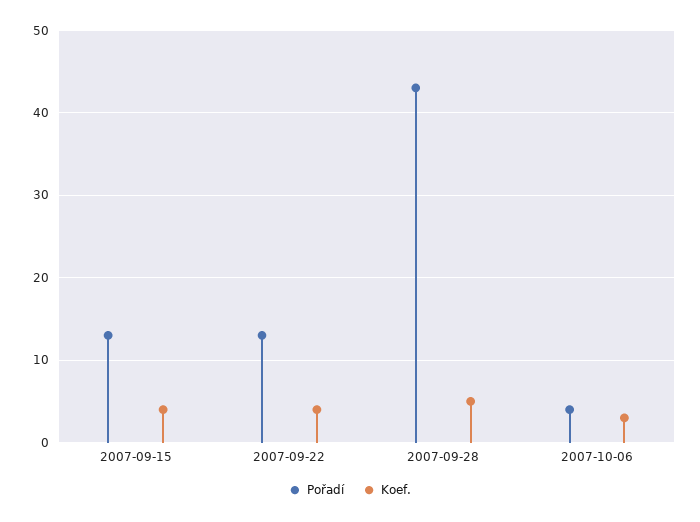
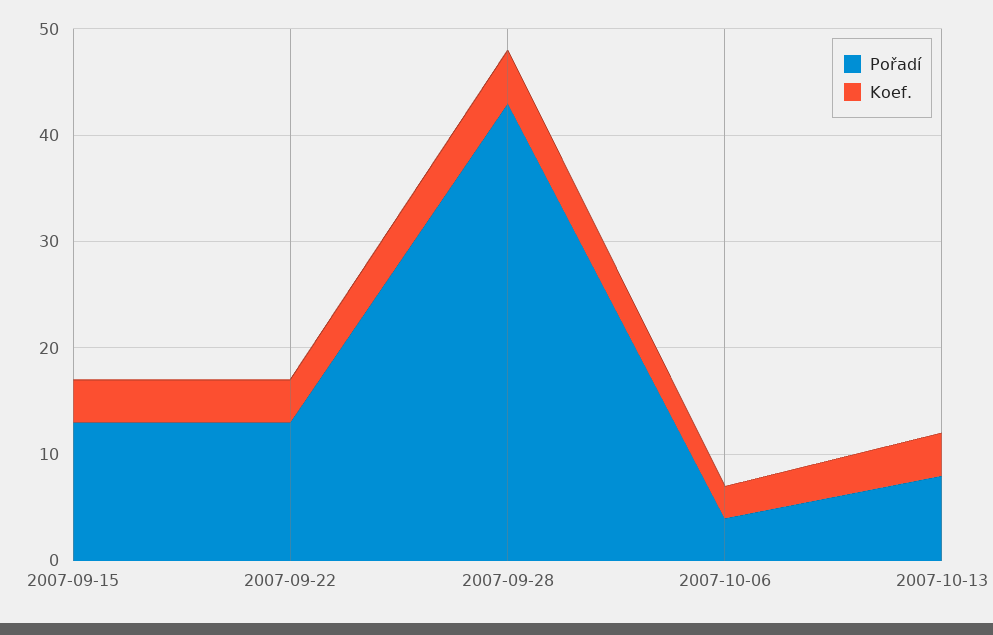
Pořadí, 2007-10-13: none -> 8
Koef., 2007-10-13: none -> 4

